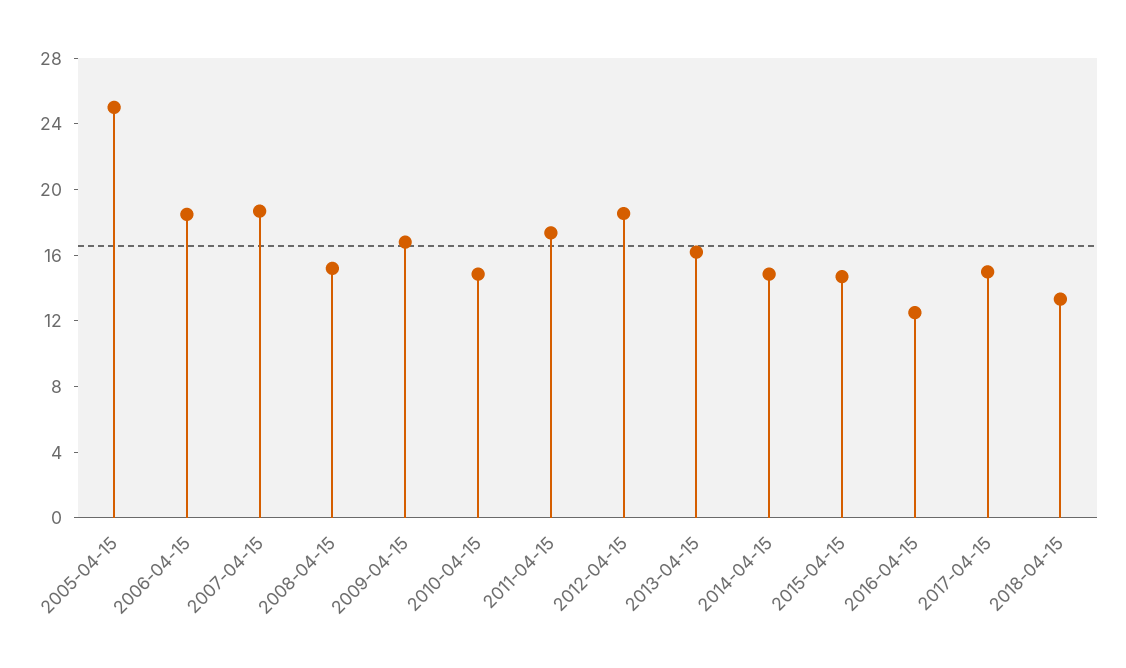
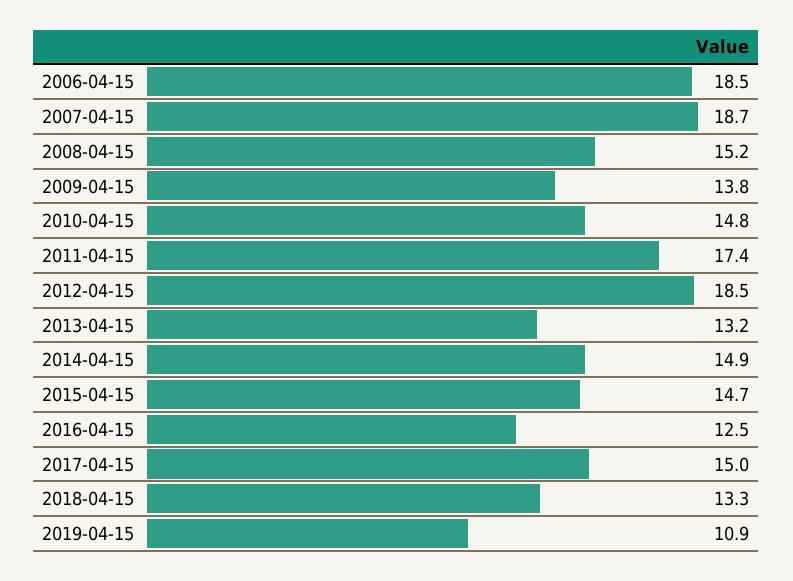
2005-04-15: 25 -> none
2009-04-15: 17 -> 13.8
2013-04-15: 16 -> 13.2
2019-04-15: none -> 10.9

